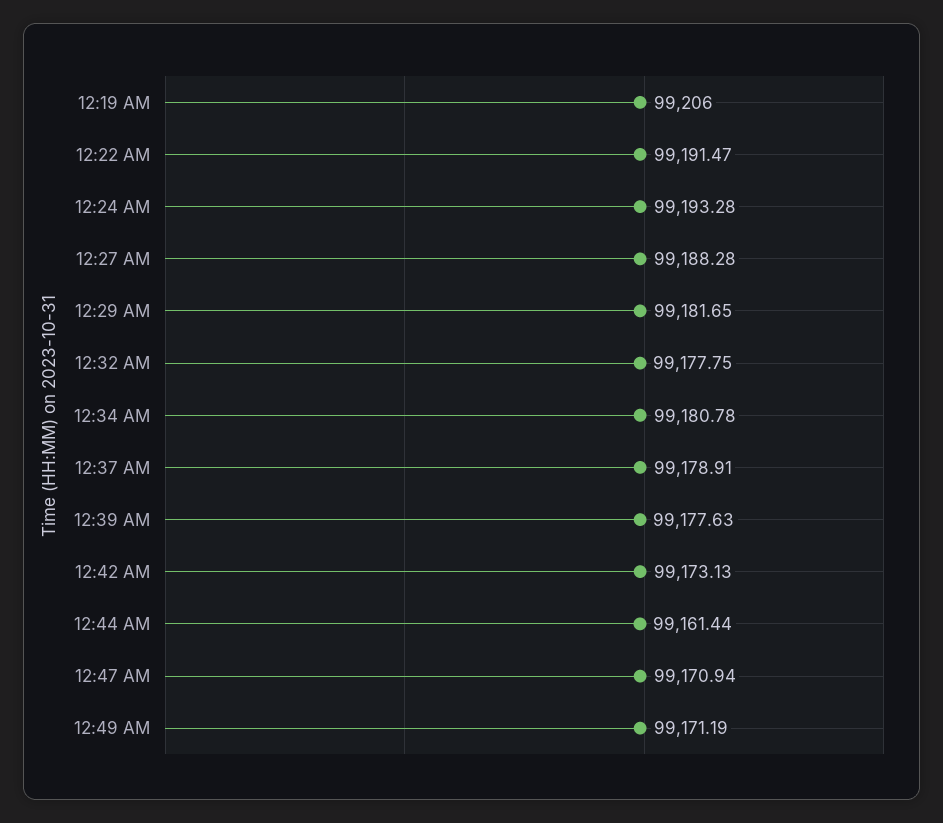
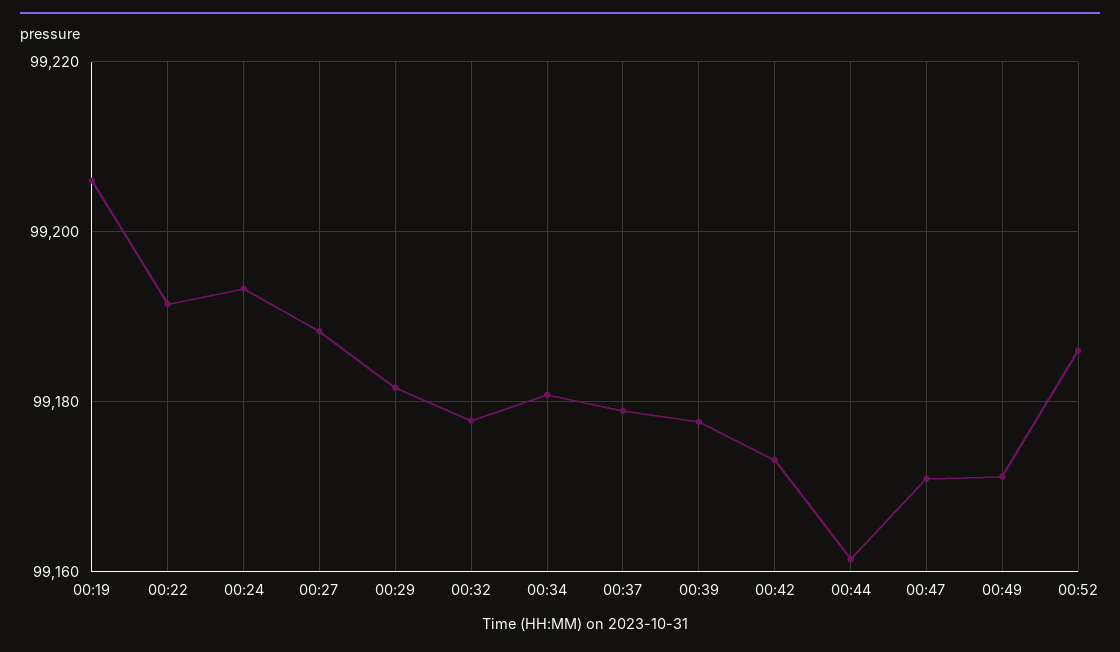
00:52: none -> 99186

